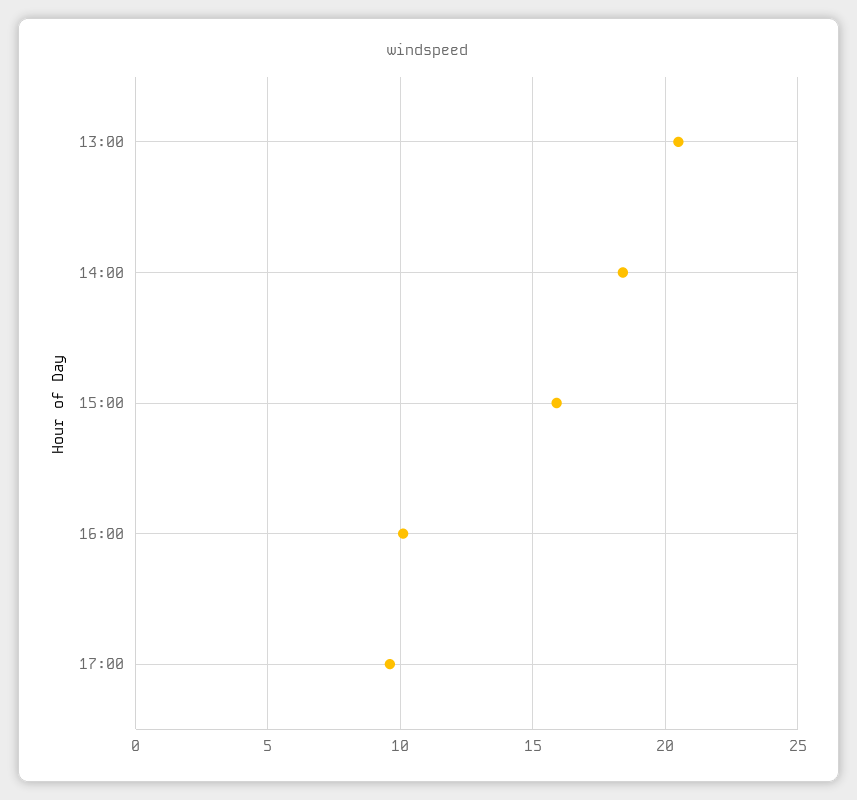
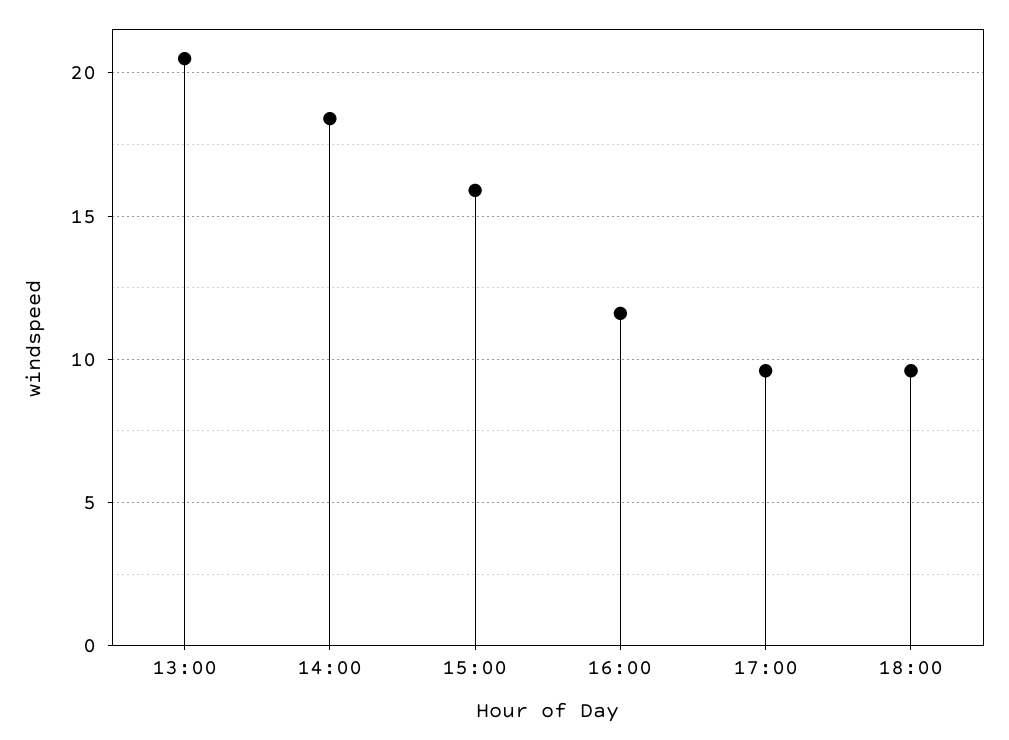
16:00: 10 -> 11.5
18:00: none -> 9.5

